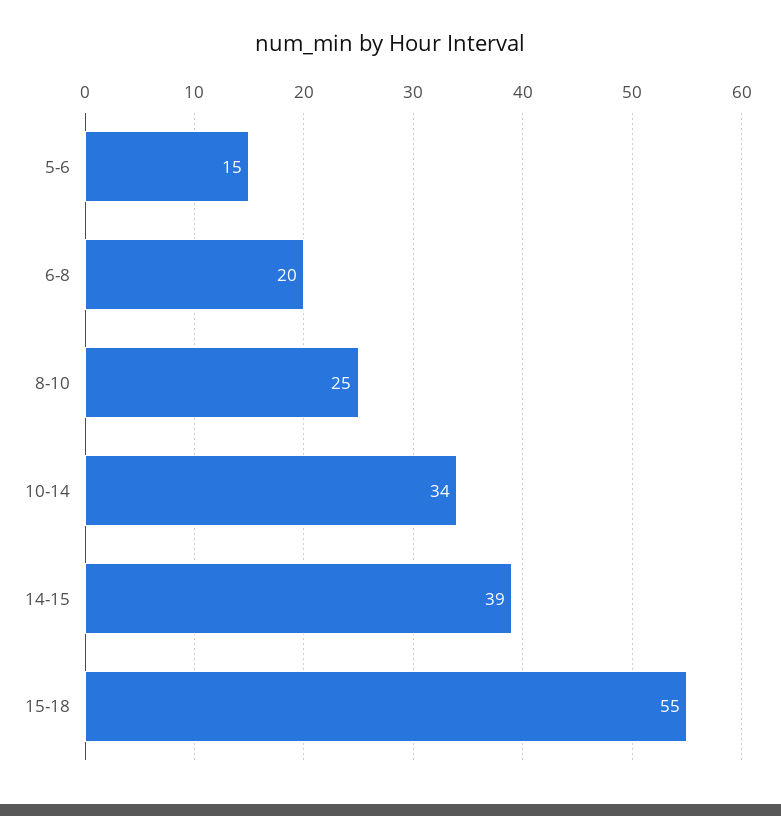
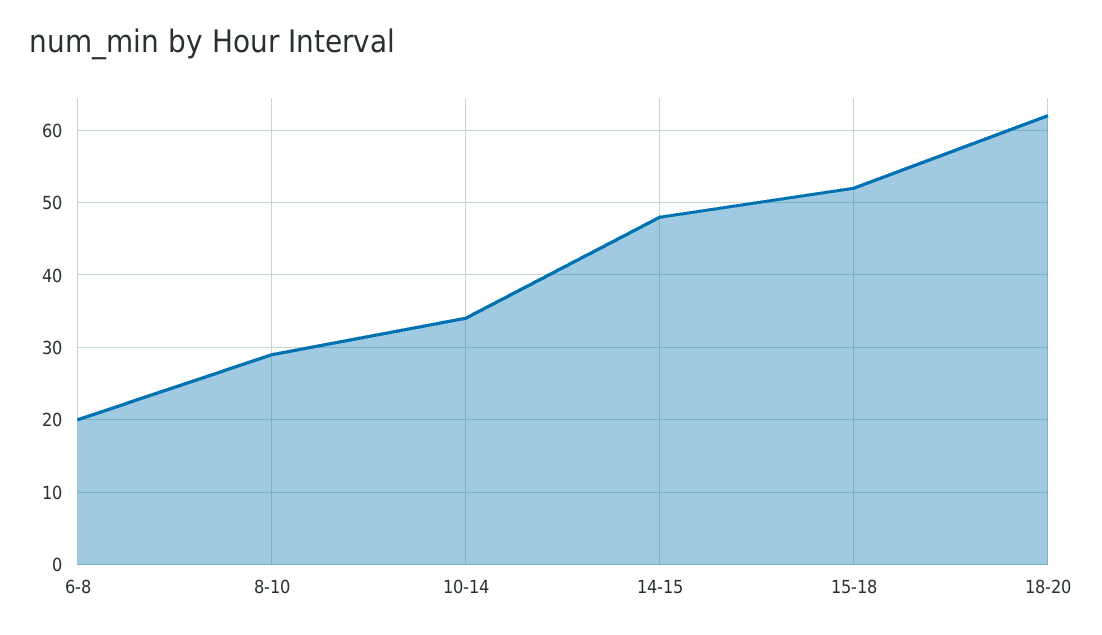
5-6: 15 -> none
8-10: 25 -> 29
14-15: 39 -> 48
15-18: 55 -> 52
18-20: none -> 62

